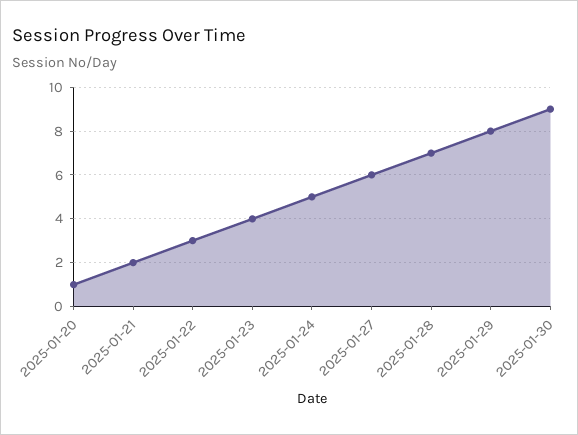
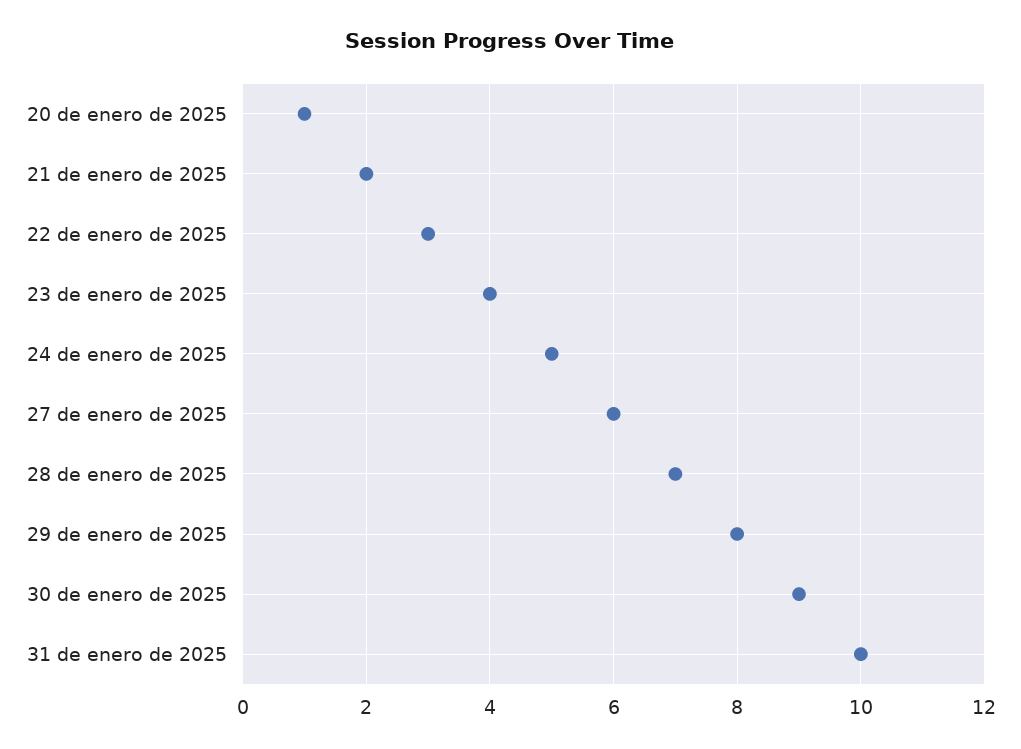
31 de enero de 2025: none -> 10

